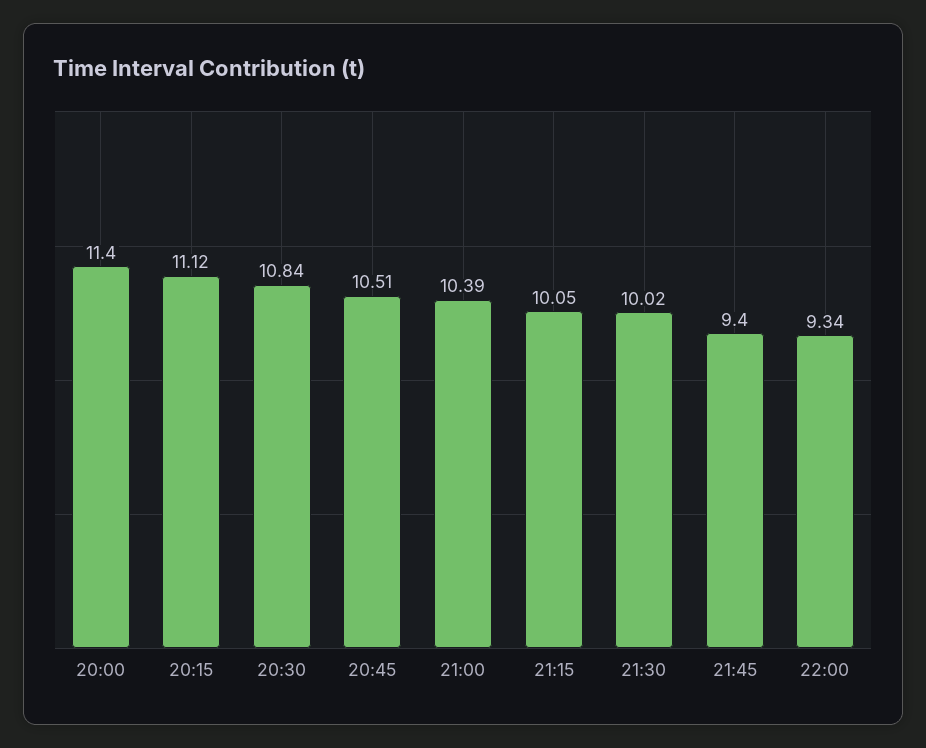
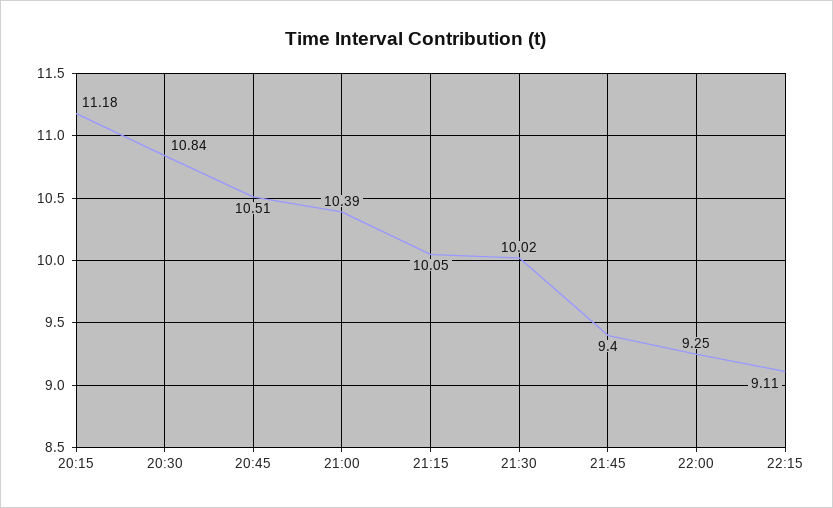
20:00: 11.4 -> none
20:15: 11.12 -> 11.18
22:00: 9.34 -> 9.25
22:15: none -> 9.11

